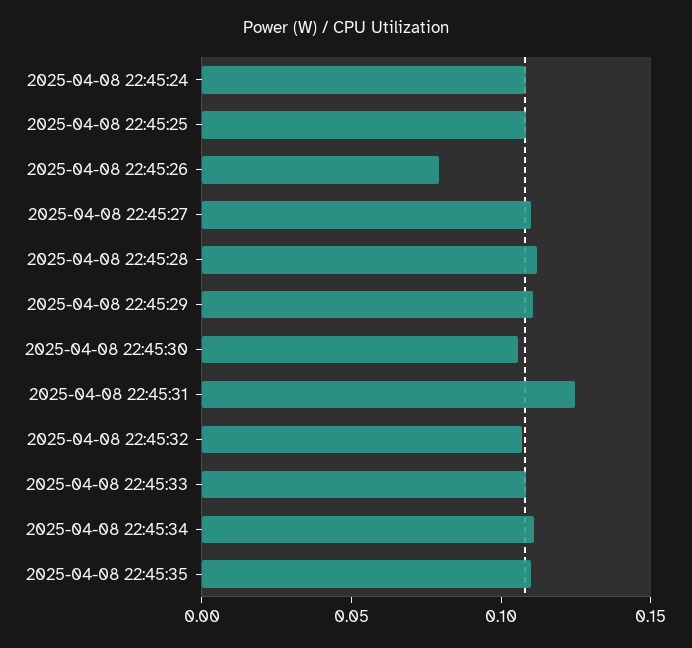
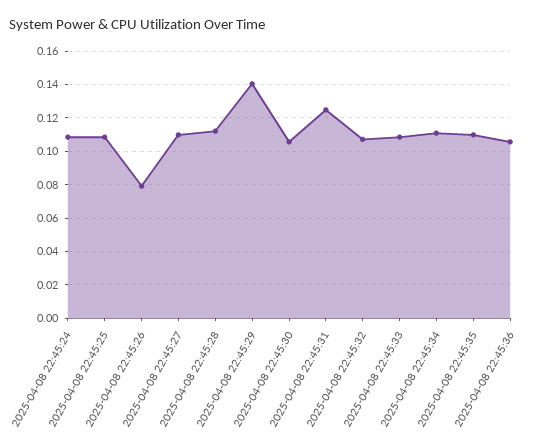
2025-04-08 22:45:29: 0.11 -> 0.14
2025-04-08 22:45:36: none -> 0.105

